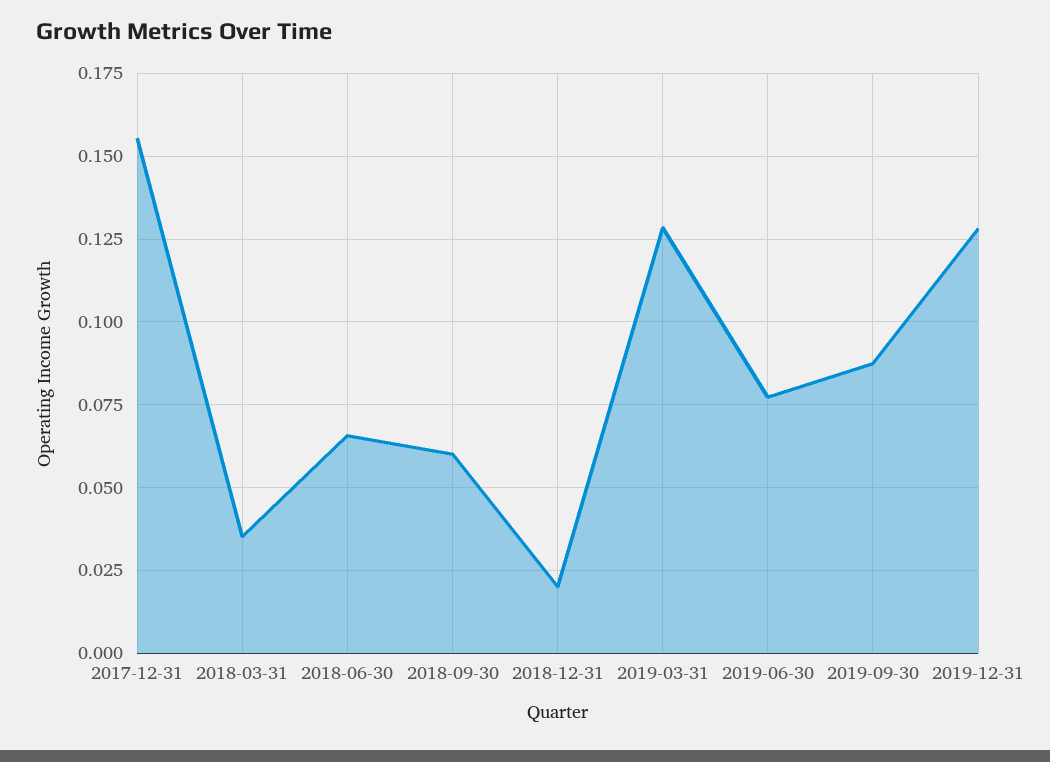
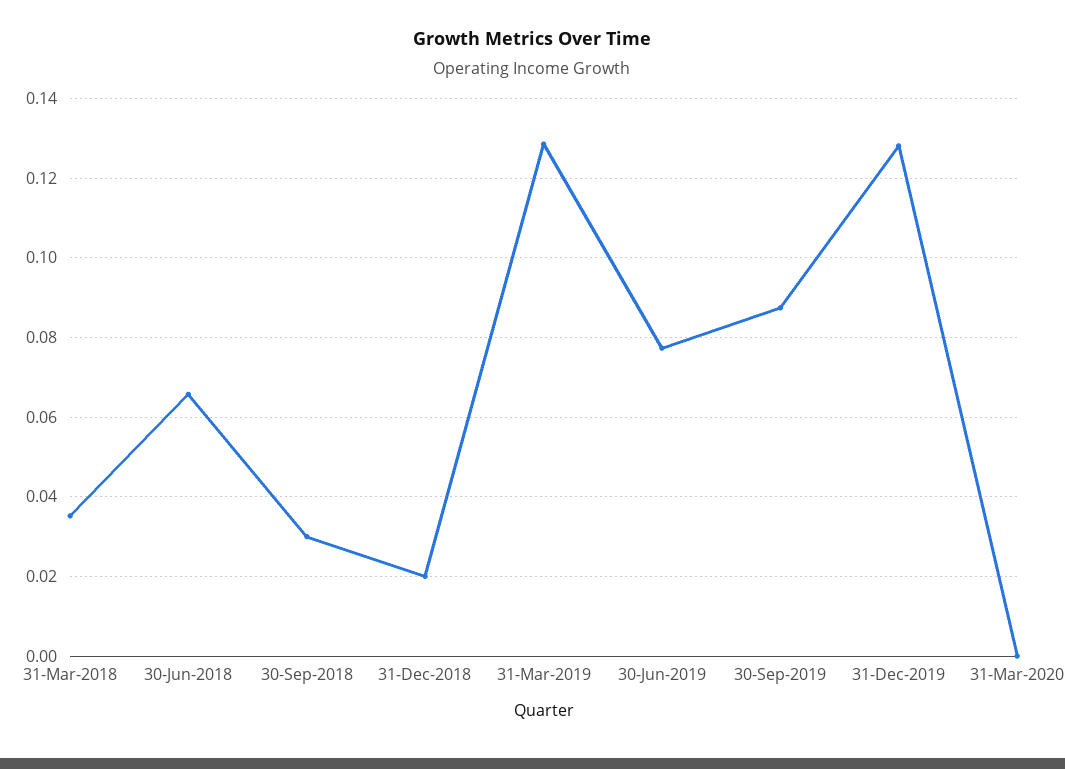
2017-12-31: 0.155 -> none
2018-09-30: 0.06 -> 0.03
31-Mar-2020: none -> 0

